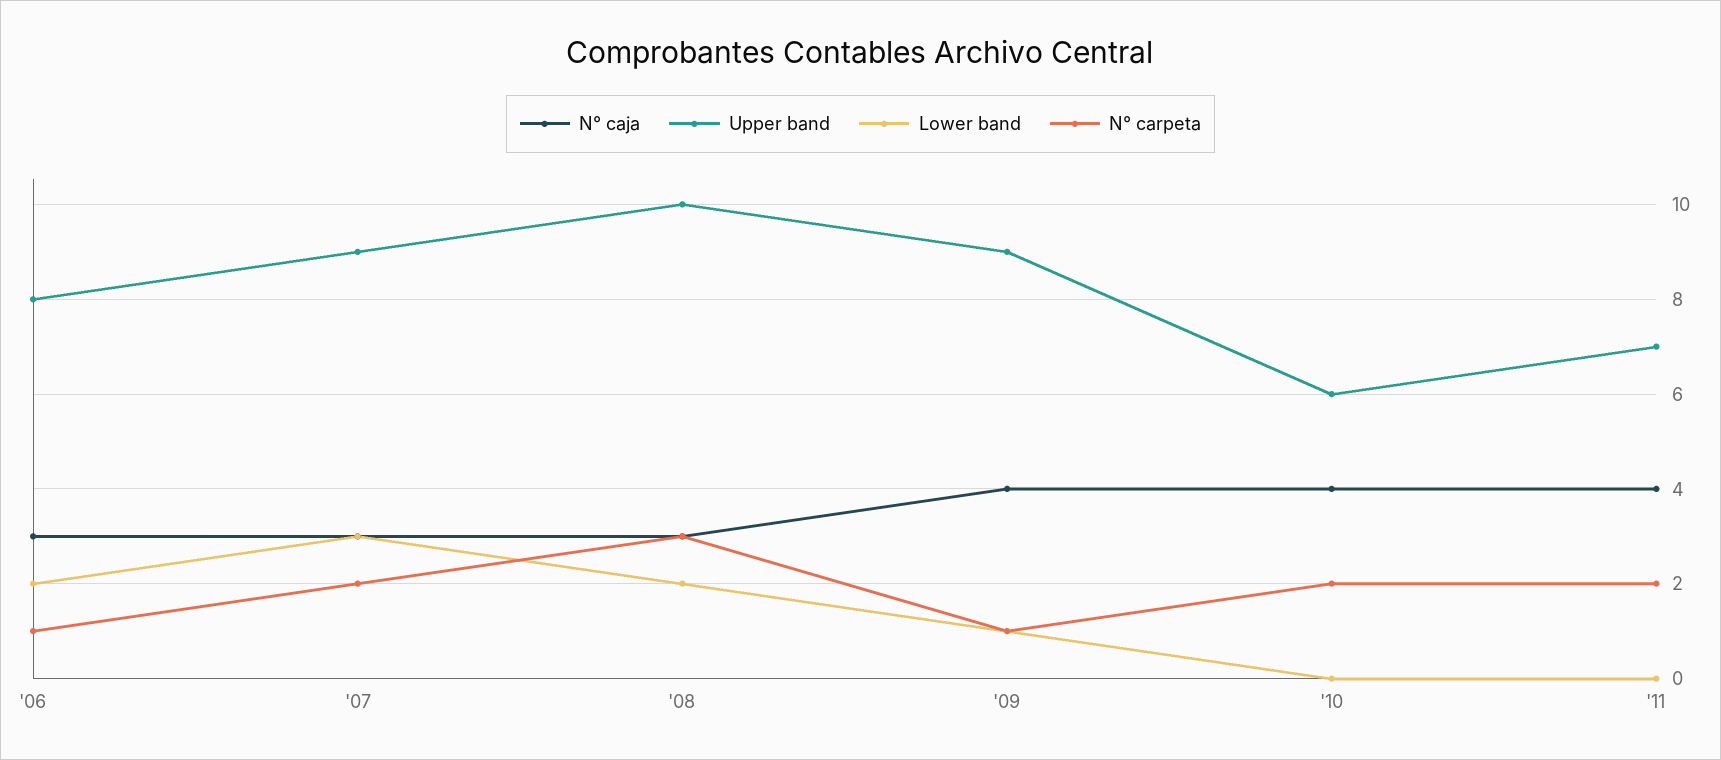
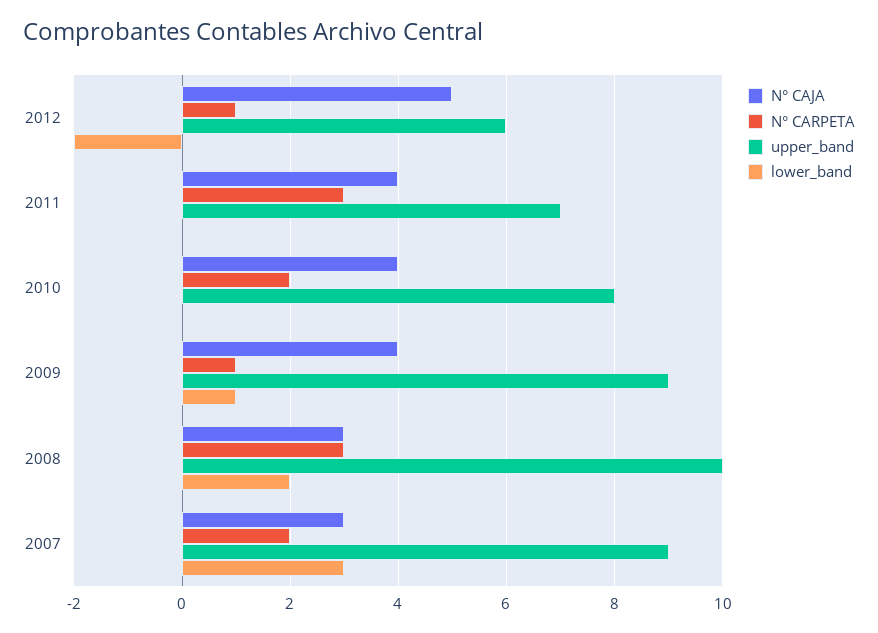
N° caja, '06: 3 -> none
Upper band, '06: 8 -> none
Lower band, '06: 2 -> none
N° carpeta, '06: 1 -> none
Upper band, '10: 6 -> 8
N° carpeta, '11: 2 -> 3
N° caja, 2012: none -> 5
N° carpeta, 2012: none -> 1
Upper band, 2012: none -> 6
Lower band, 2012: none -> -2

